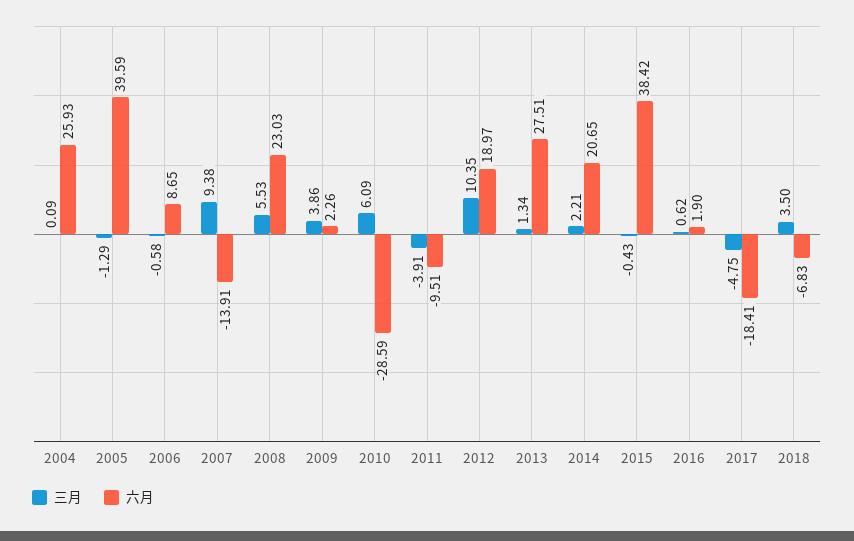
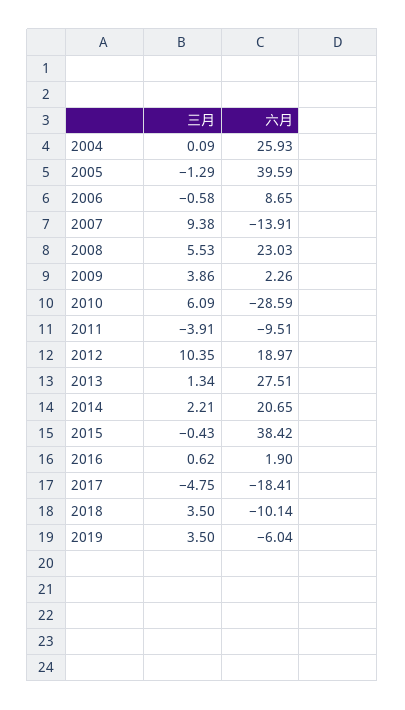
六月, 2018: -6.83 -> -10.14
三月, 2019: none -> 3.5
六月, 2019: none -> -6.04

